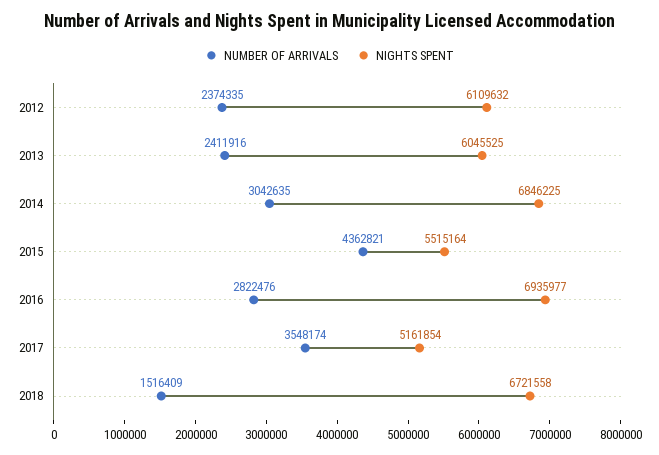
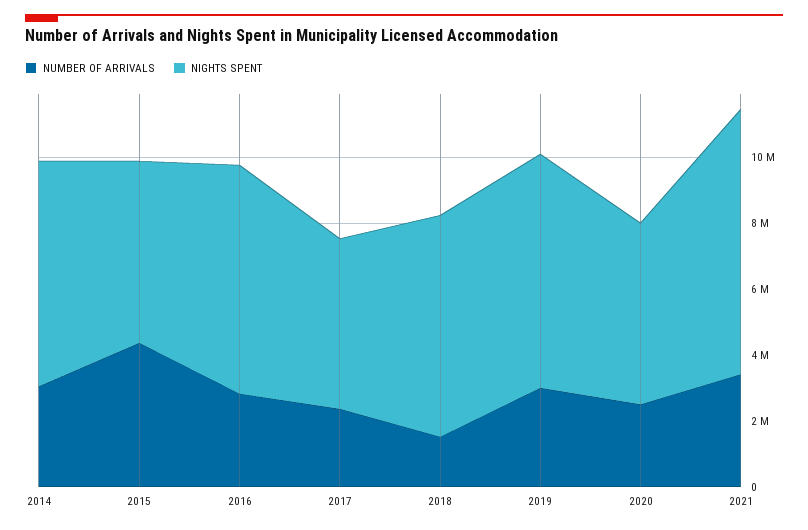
NUMBER OF ARRIVALS, 2012: 2374335 -> none
NIGHTS SPENT, 2012: 6109632 -> none
NUMBER OF ARRIVALS, 2013: 2411916 -> none
NIGHTS SPENT, 2013: 6045525 -> none
NUMBER OF ARRIVALS, 2017: 3548174 -> 2500000
NUMBER OF ARRIVALS, 2019: none -> 3000000
NIGHTS SPENT, 2019: none -> 7000000
NUMBER OF ARRIVALS, 2020: none -> 2500000
NIGHTS SPENT, 2020: none -> 5500000
NUMBER OF ARRIVALS, 2021: none -> 3500000
NIGHTS SPENT, 2021: none -> 8000000

